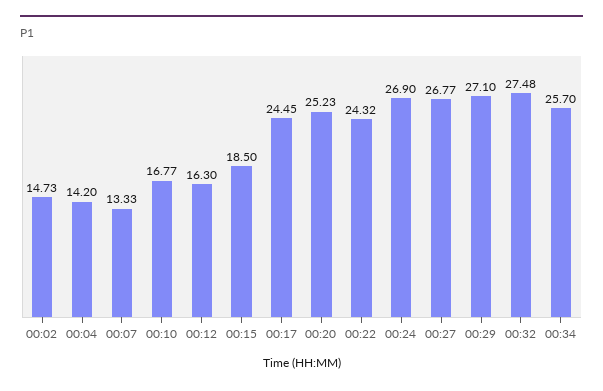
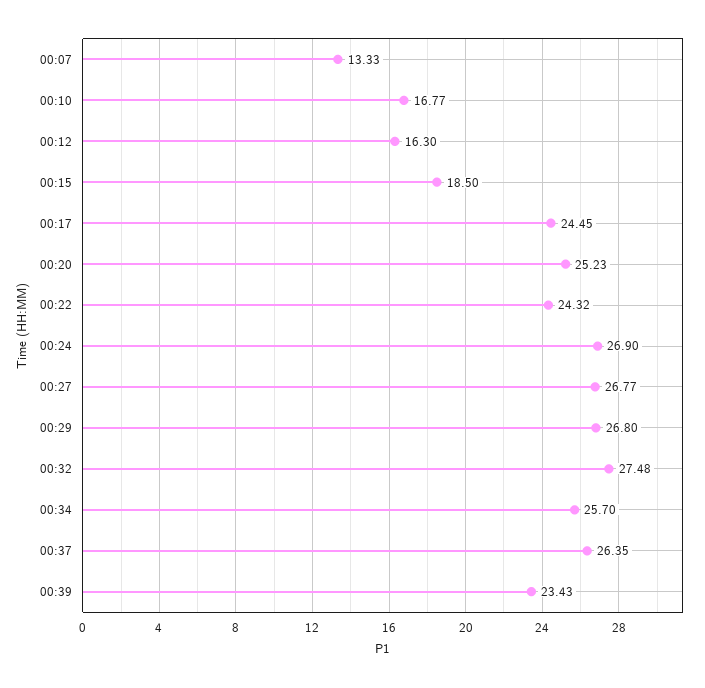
00:02: 14.73 -> none
00:04: 14.2 -> none
00:29: 27.1 -> 26.8
00:37: none -> 26.35
00:39: none -> 23.43

